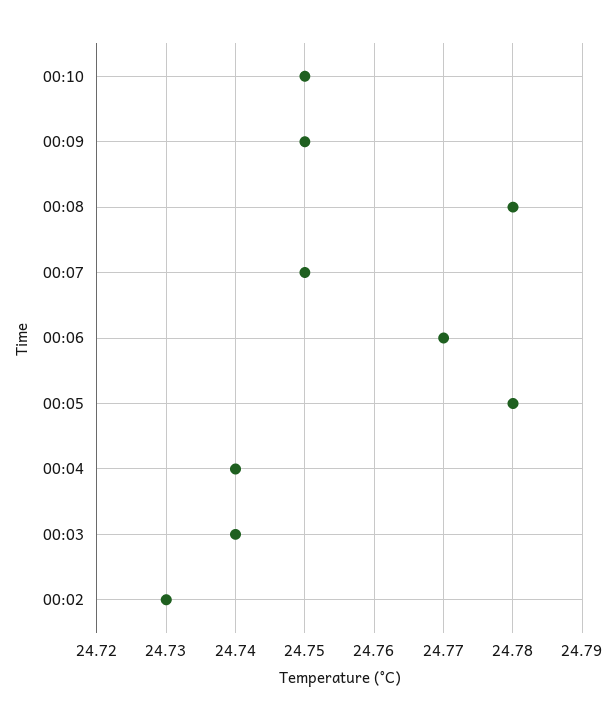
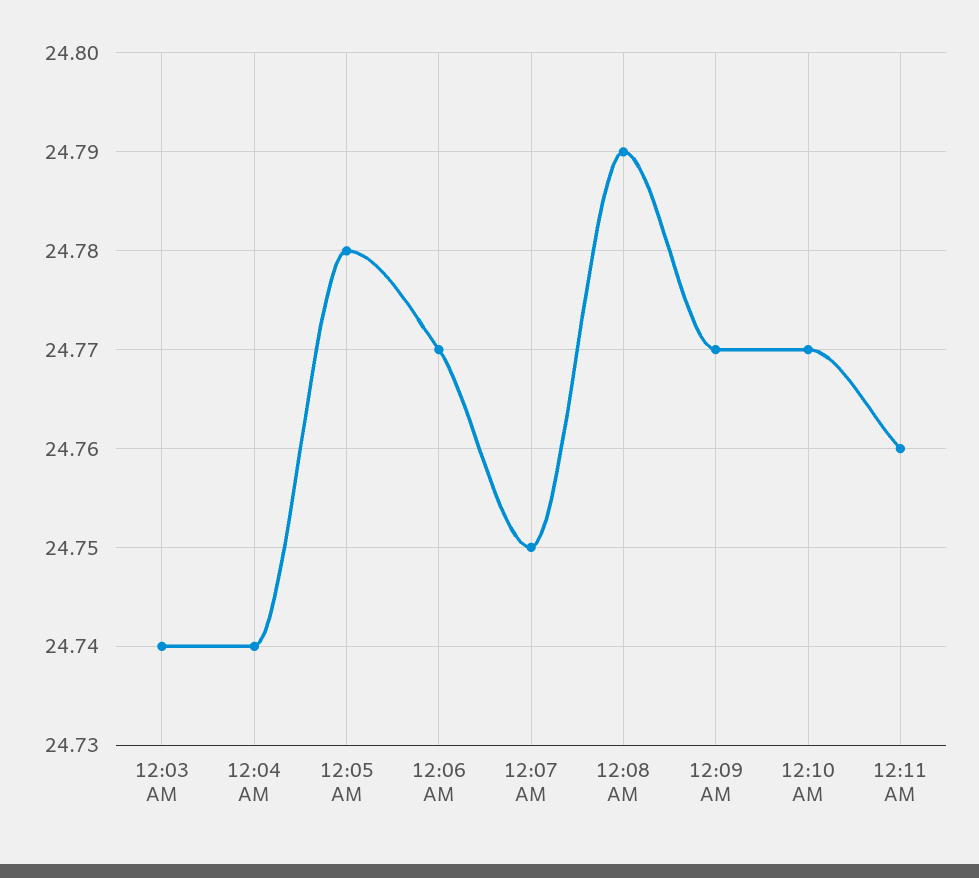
00:10: 24.75 -> 24.77
00:09: 24.75 -> 24.77
00:08: 24.78 -> 24.79
00:02: 24.73 -> none
12:11 AM: none -> 24.76

